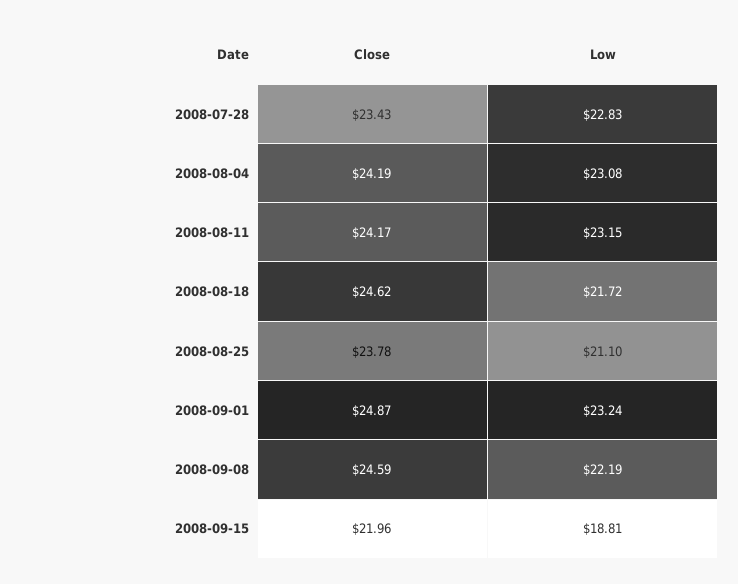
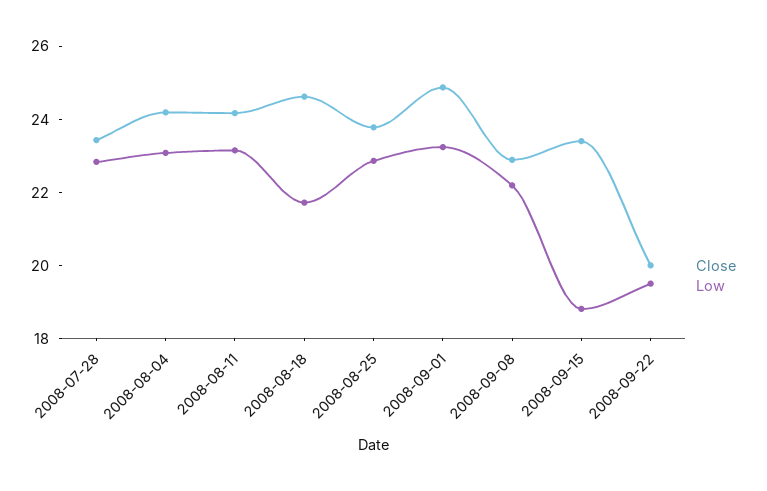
Low, 2008-08-25: 21.1 -> 23
Close, 2008-09-08: 24.59 -> 23
Close, 2008-09-15: 21.96 -> 23.5
Close, 2008-09-22: none -> 20
Low, 2008-09-22: none -> 19.5

